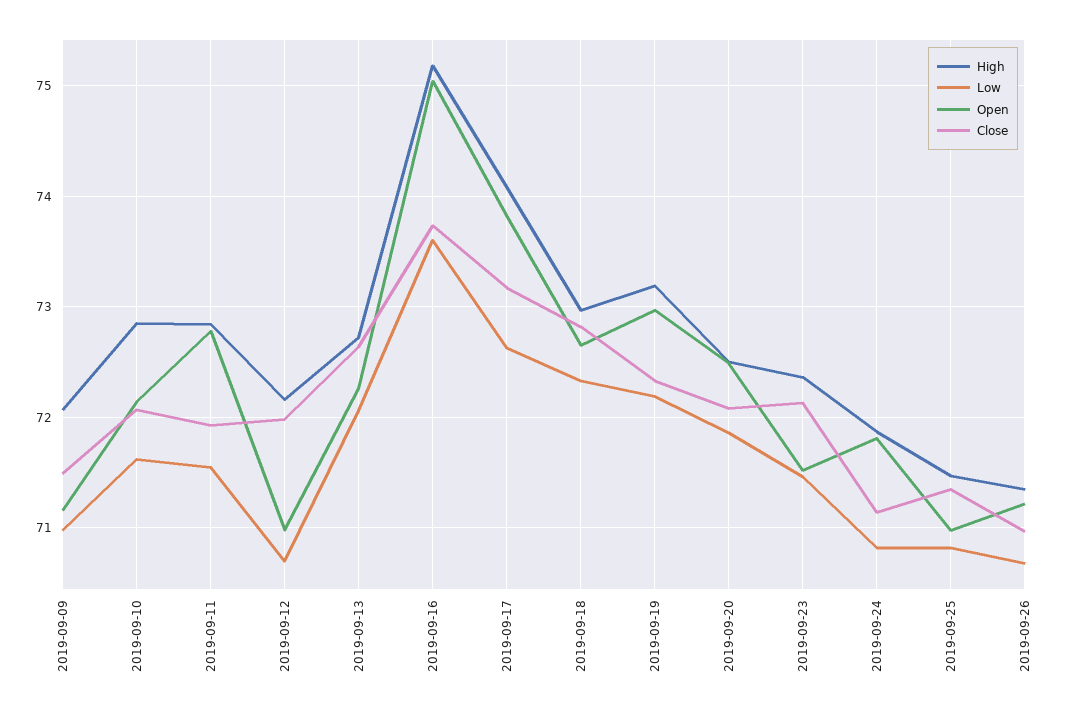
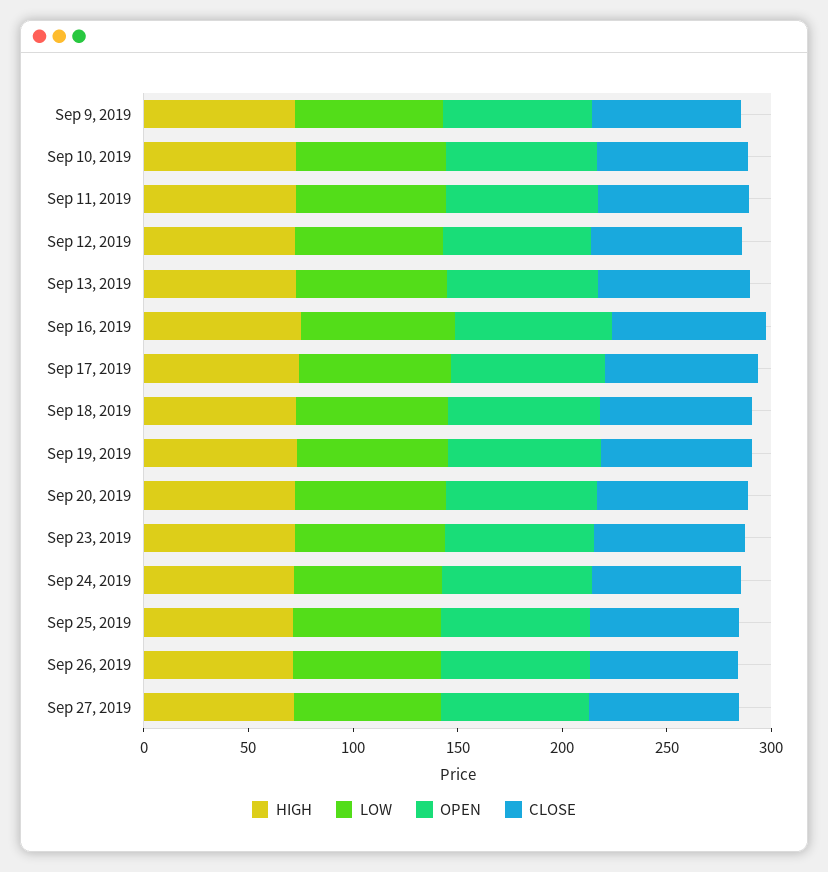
High, Sep 27, 2019: none -> 70
Low, Sep 27, 2019: none -> 70
Open, Sep 27, 2019: none -> 70
Close, Sep 27, 2019: none -> 70

